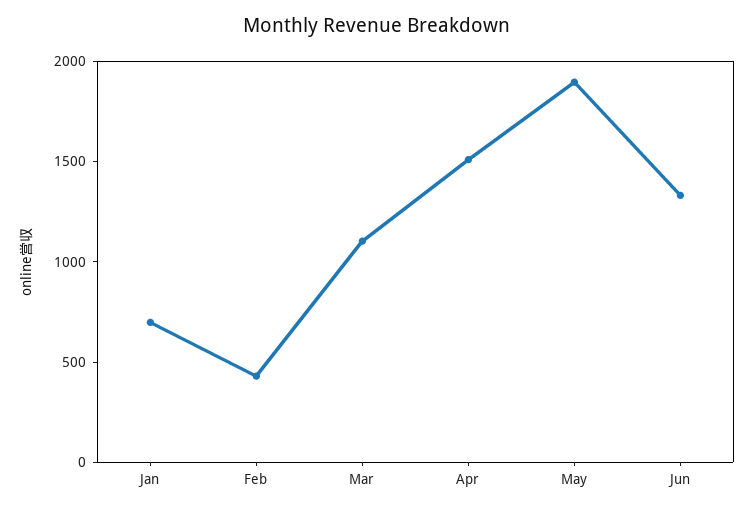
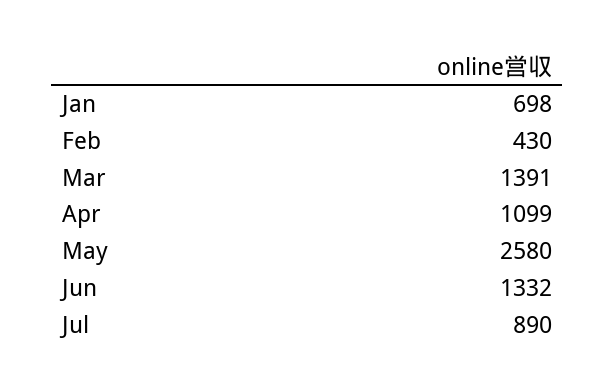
Mar: 1100 -> 1391
Apr: 1500 -> 1099
May: 1900 -> 2580
Jul: none -> 890

